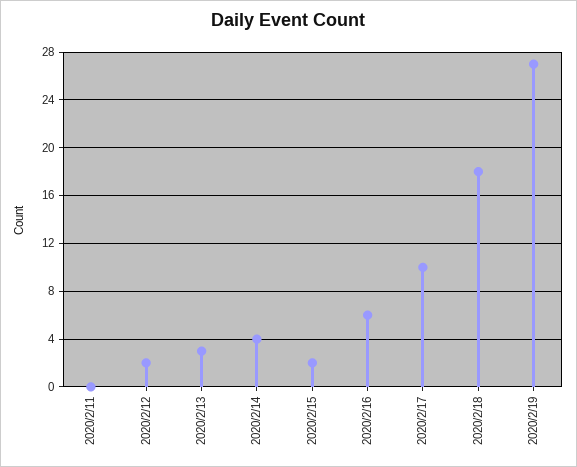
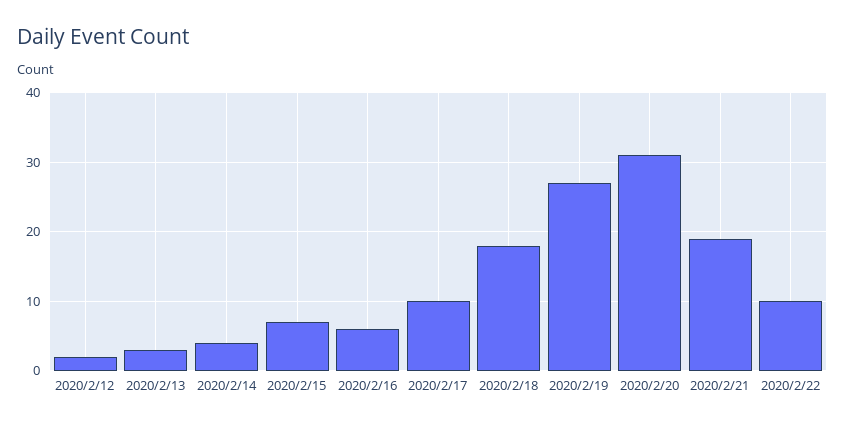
2020/2/11: 0 -> none
2020/2/15: 2 -> 7
2020/2/20: none -> 31
2020/2/21: none -> 19
2020/2/22: none -> 10

